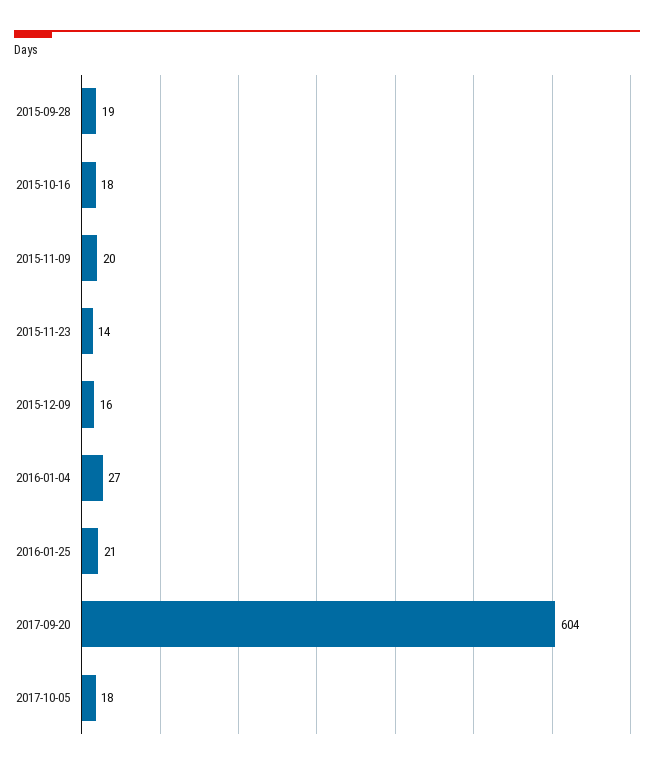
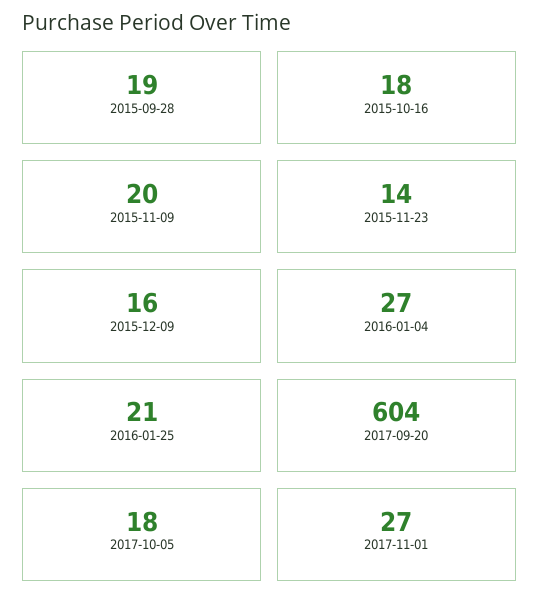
2017-11-01: none -> 27

